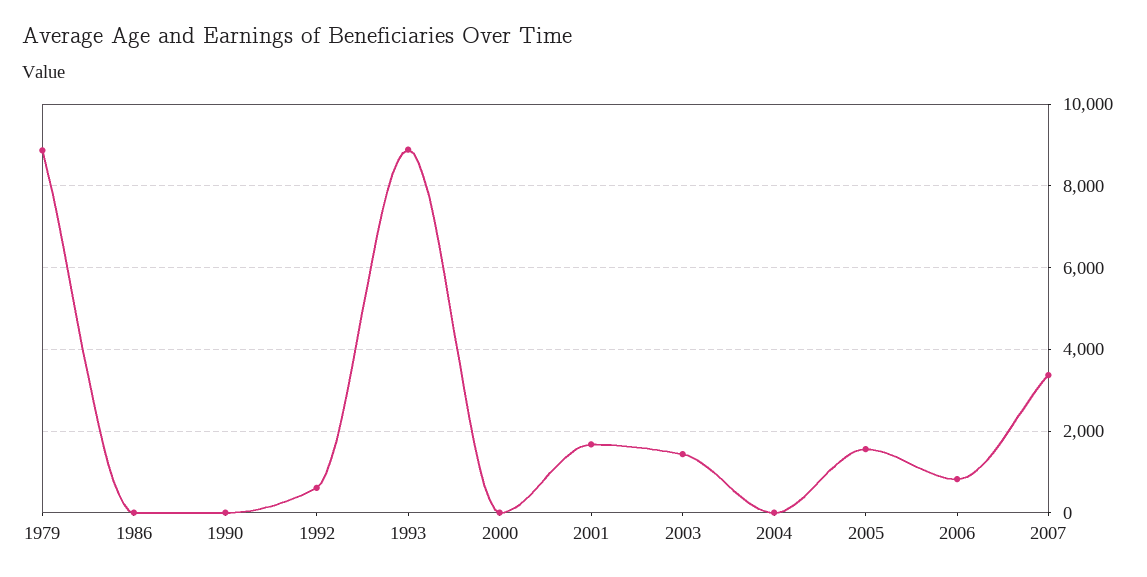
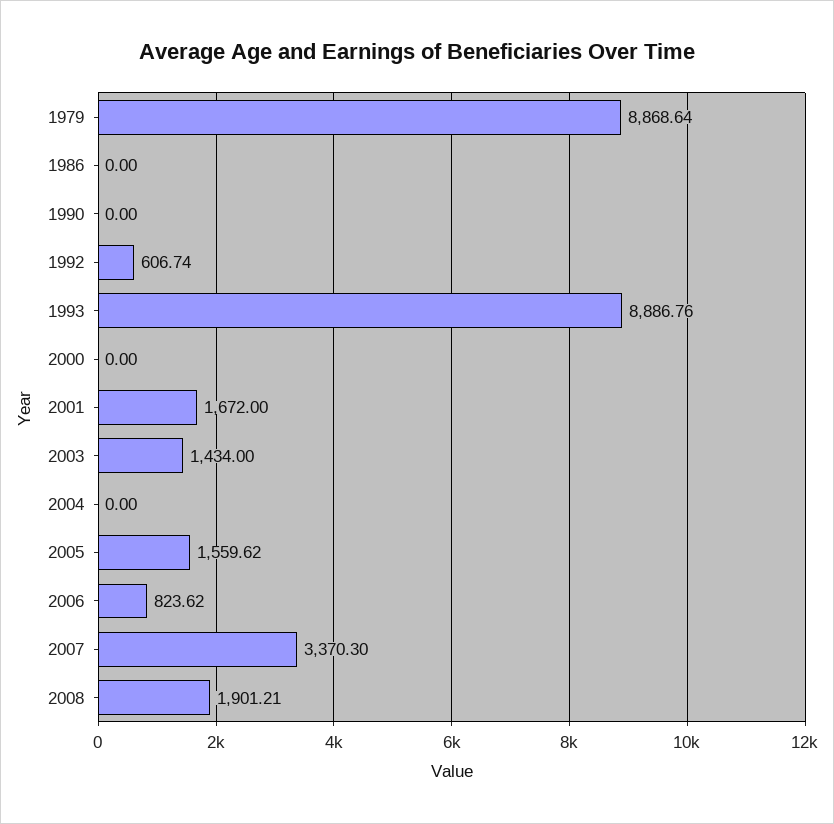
2008: none -> 1901.21

